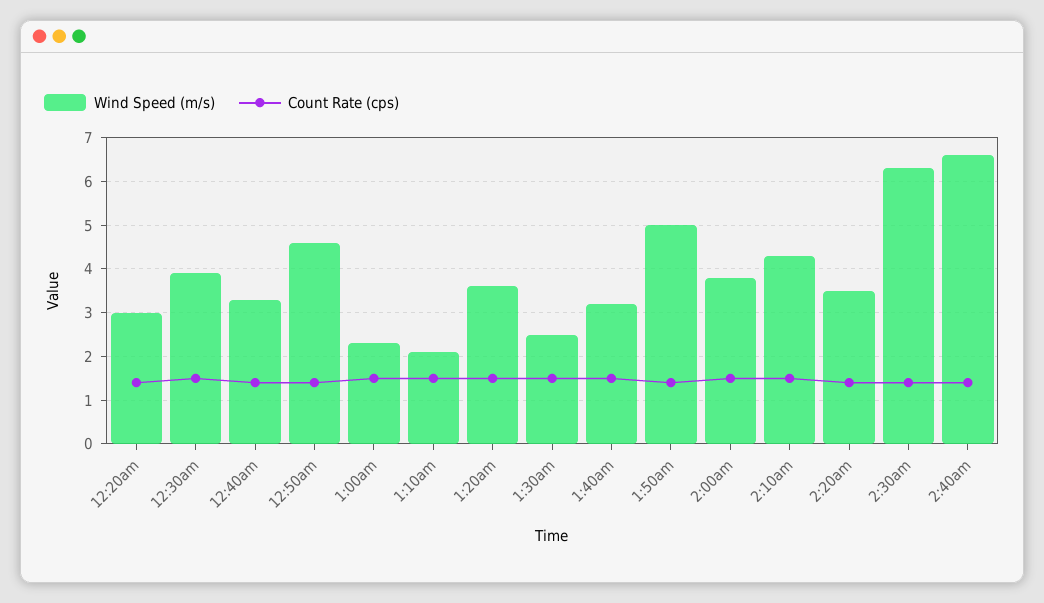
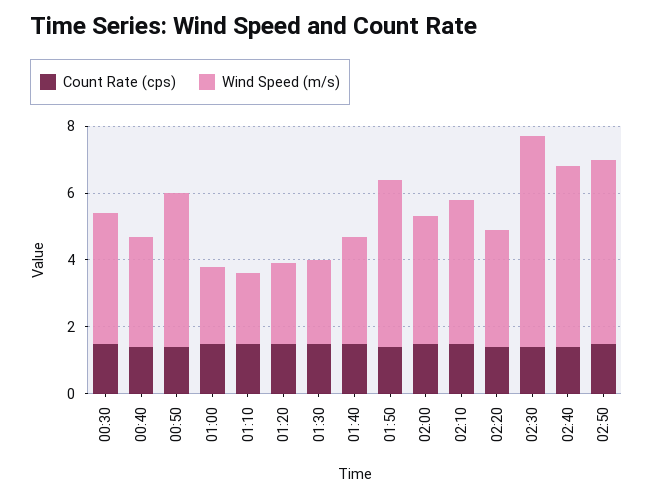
Wind Speed (m/s), 12:20am: 3 -> none
Count Rate (cps), 12:20am: 1.5 -> none
Wind Speed (m/s), 1:20am: 3.5 -> 2.5
Wind Speed (m/s), 2:40am: 6.5 -> 5.5
Count Rate (cps), 02:50: none -> 1.5
Wind Speed (m/s), 02:50: none -> 5.5

